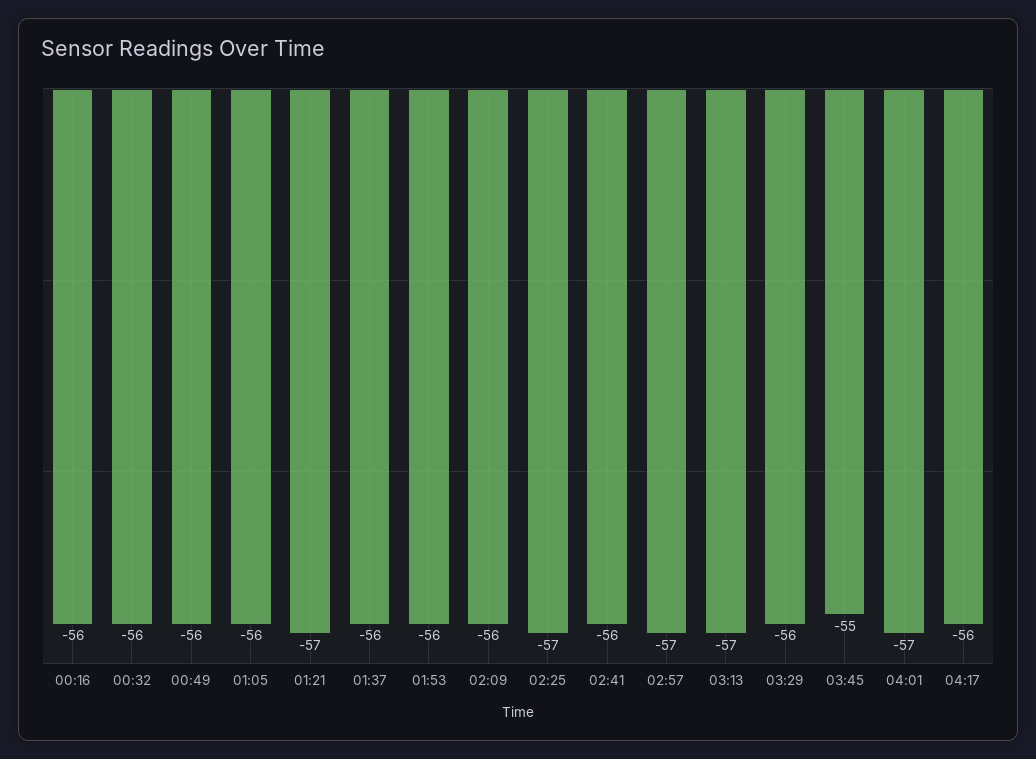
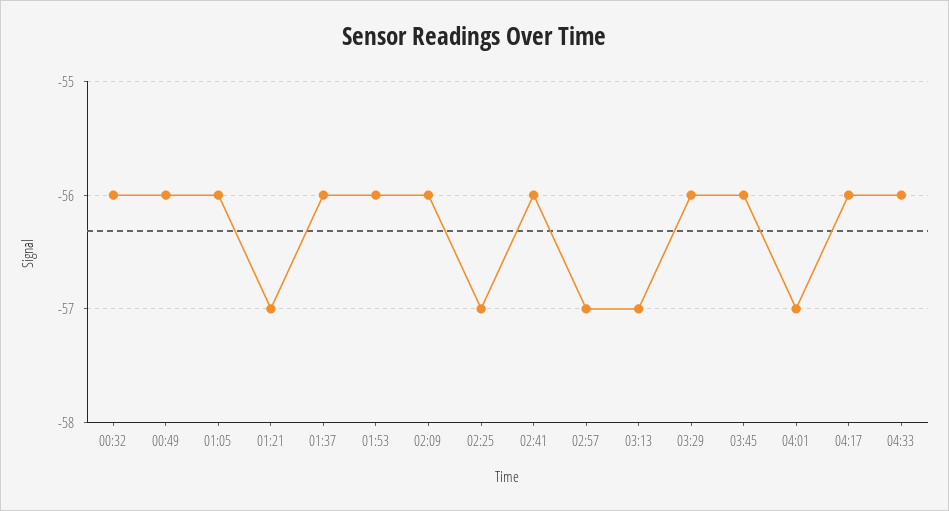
00:16: -56 -> none
03:45: -55 -> -56
04:33: none -> -56

